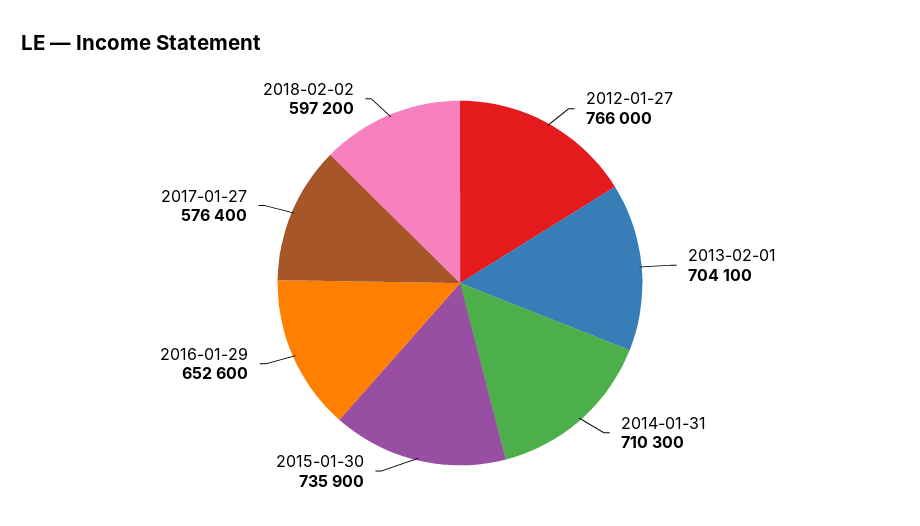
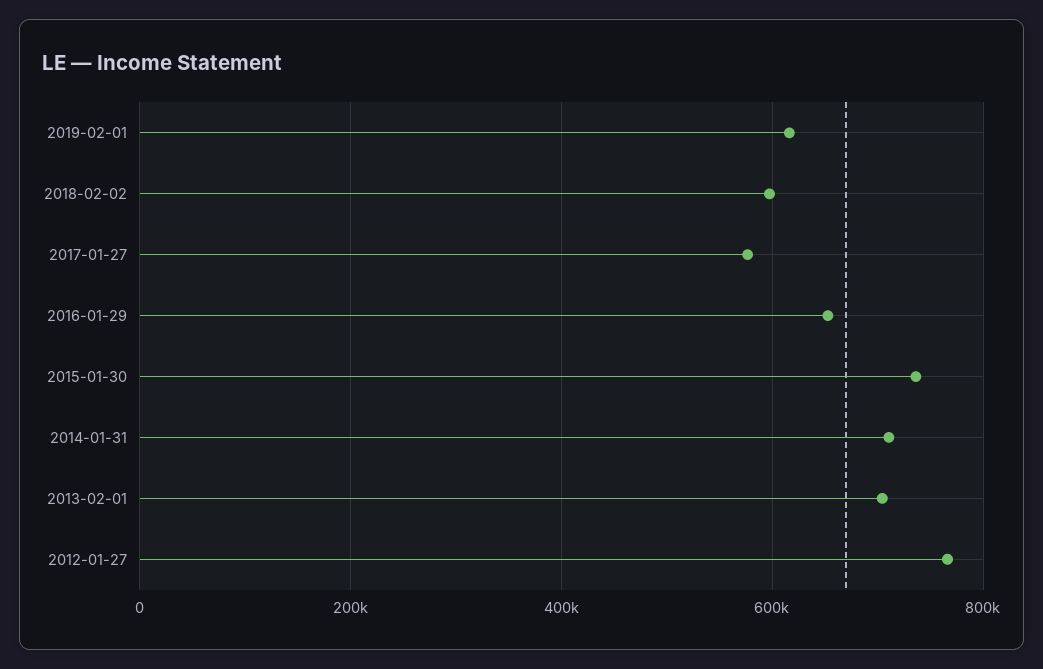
2019-02-01: none -> 620000

